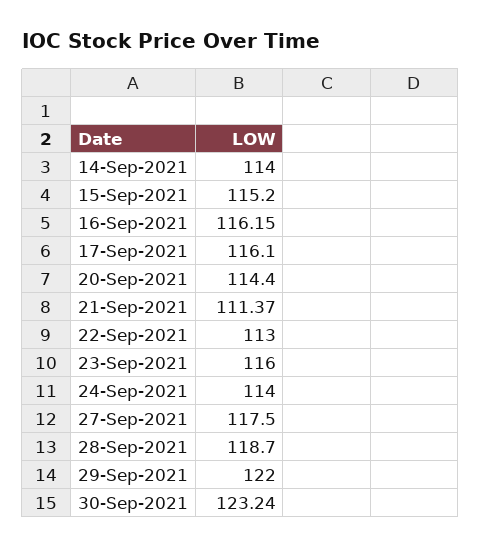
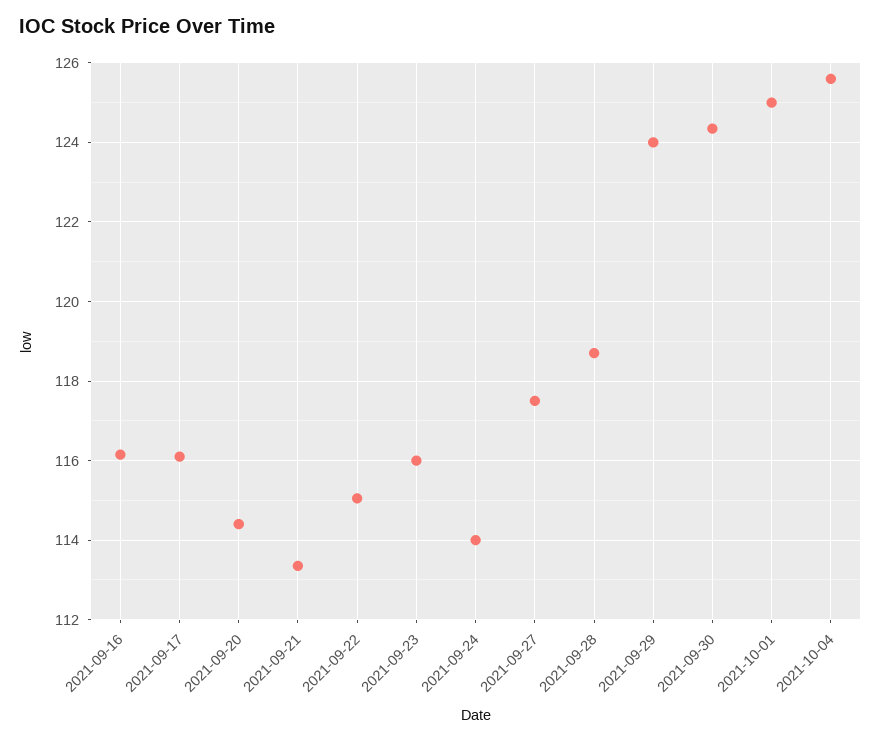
14-Sep-2021: 114 -> none
15-Sep-2021: 115.2 -> none
21-Sep-2021: 111.37 -> 113.4
22-Sep-2021: 113 -> 115
29-Sep-2021: 122 -> 124
30-Sep-2021: 123.24 -> 124.4
2021-10-01: none -> 125
2021-10-04: none -> 125.6

